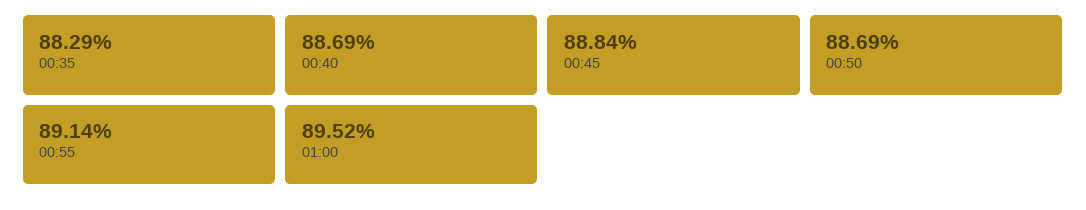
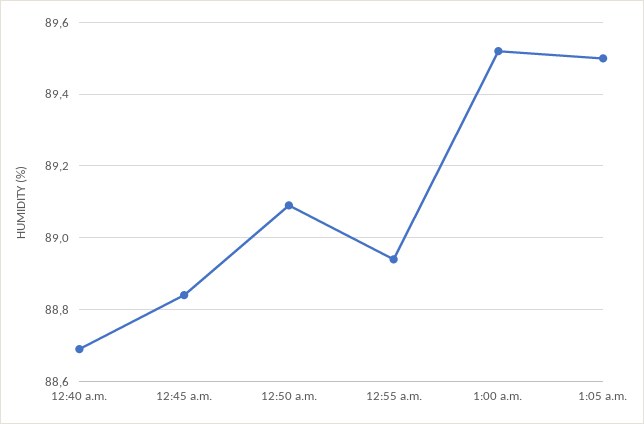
00:35: 88.29 -> none
00:50: 88.69 -> 89.1
00:55: 89.14 -> 88.95
1:05 a.m.: none -> 89.5

